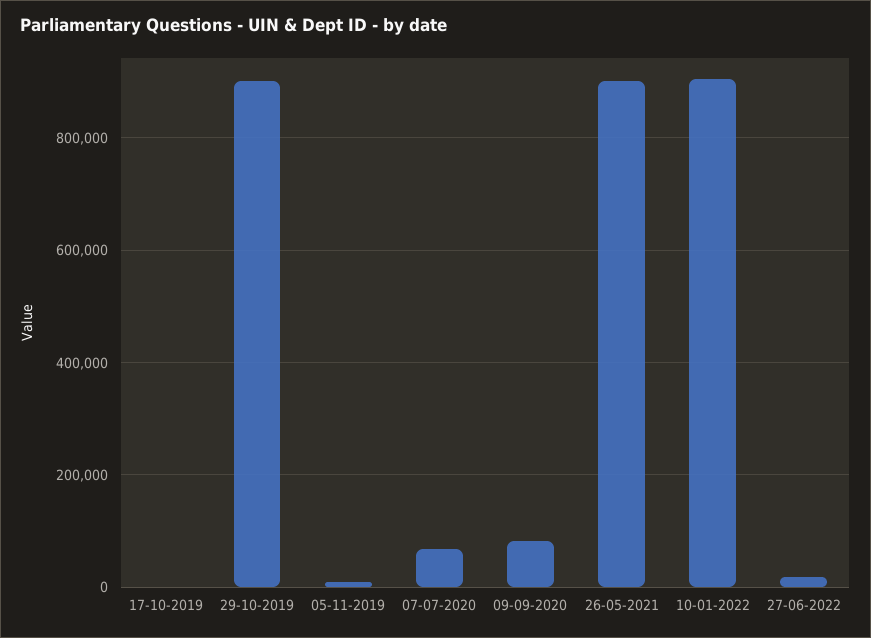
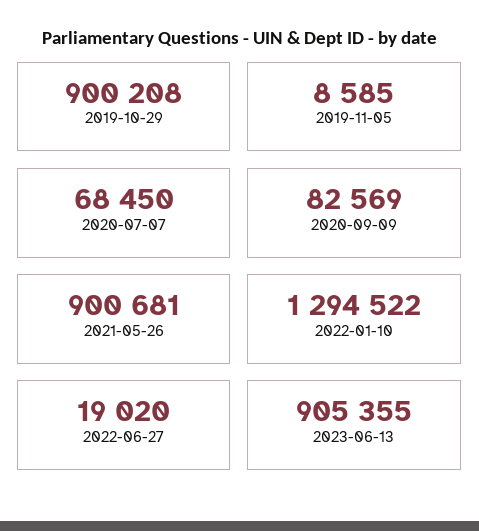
17-10-2019: 0 -> none
10-01-2022: 900000 -> 1294522
2023-06-13: none -> 905355

